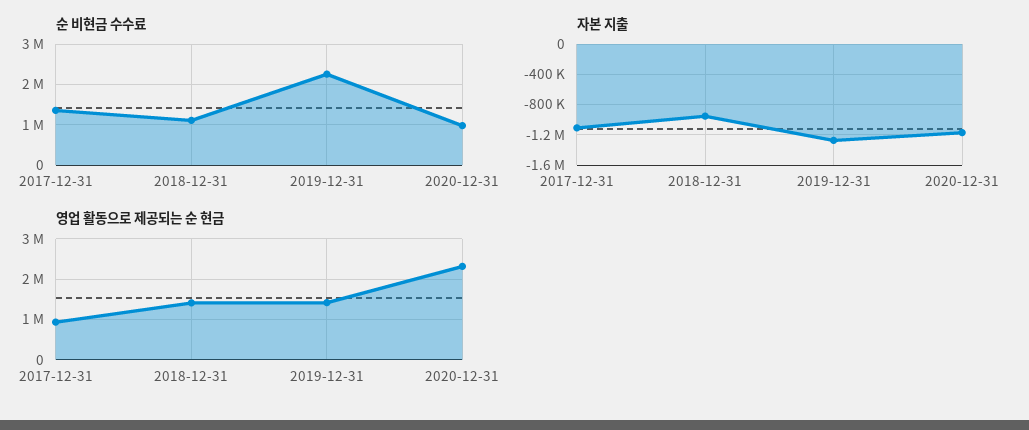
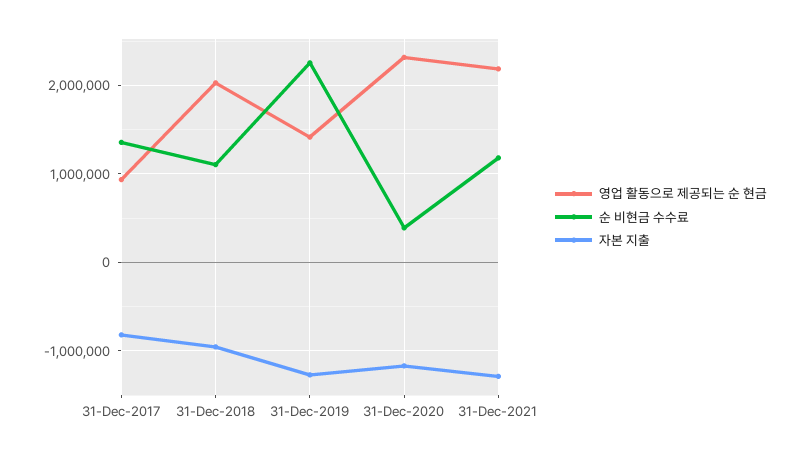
순 비현금 수수료, 2020-12-31: 1000000 -> 400000
자본 지출, 2017-12-31: -1100000 -> -800000
영업 활동으로 제공되는 순 현금, 2018-12-31: 1400000 -> 2000000
영업 활동으로 제공되는 순 현금, 31-Dec-2021: none -> 2200000
순 비현금 수수료, 31-Dec-2021: none -> 1200000
자본 지출, 31-Dec-2021: none -> -1300000

